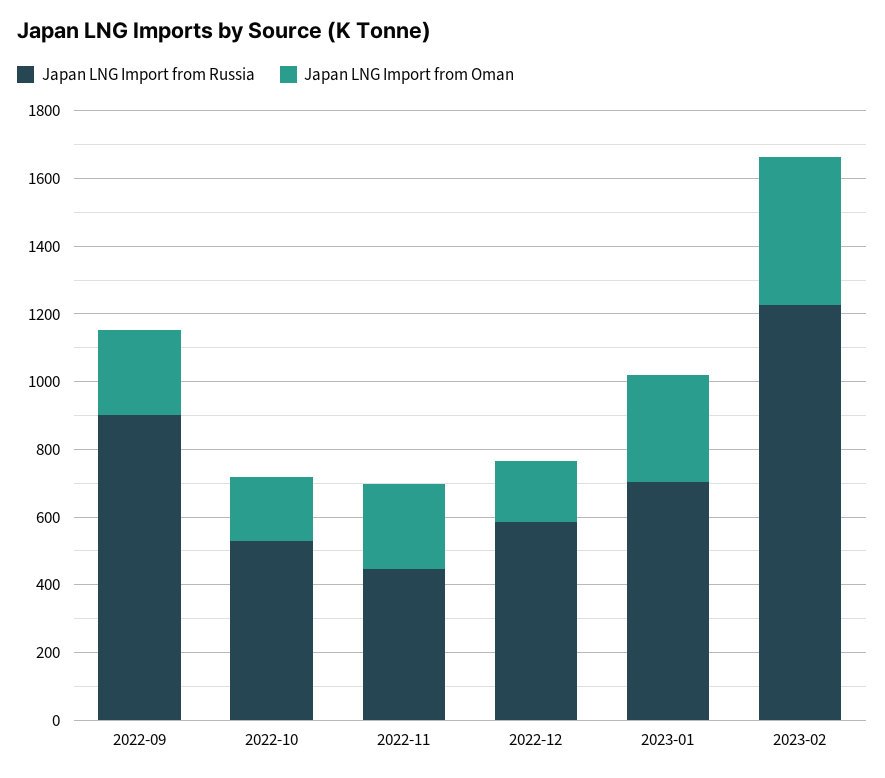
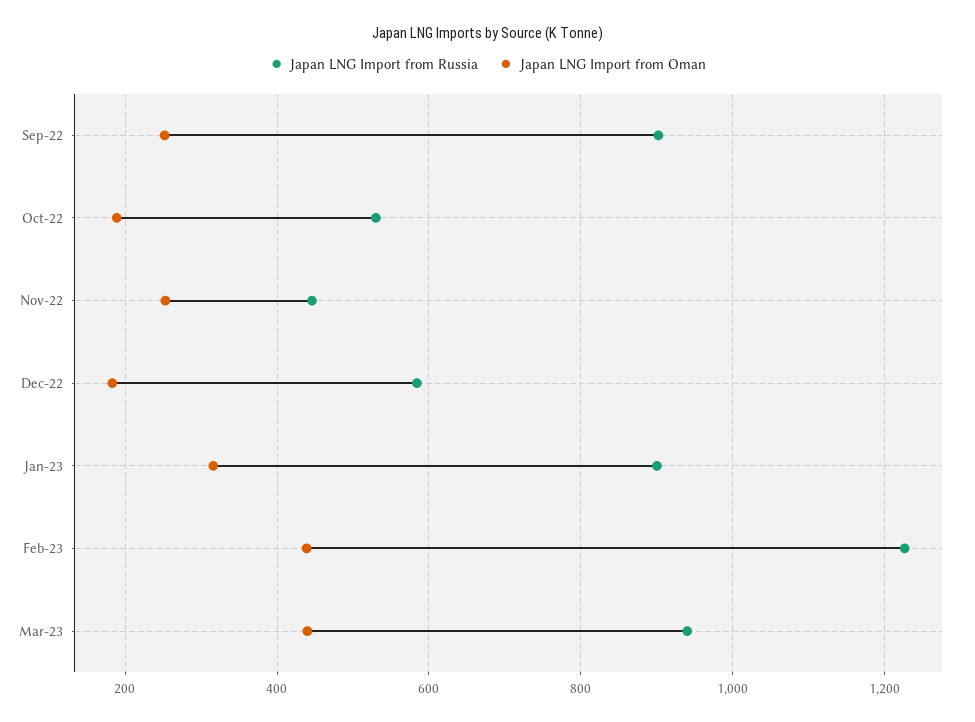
Japan LNG Import from Russia, 2023-01: 700 -> 900
Japan LNG Import from Russia, Mar-23: none -> 940
Japan LNG Import from Oman, Mar-23: none -> 440

